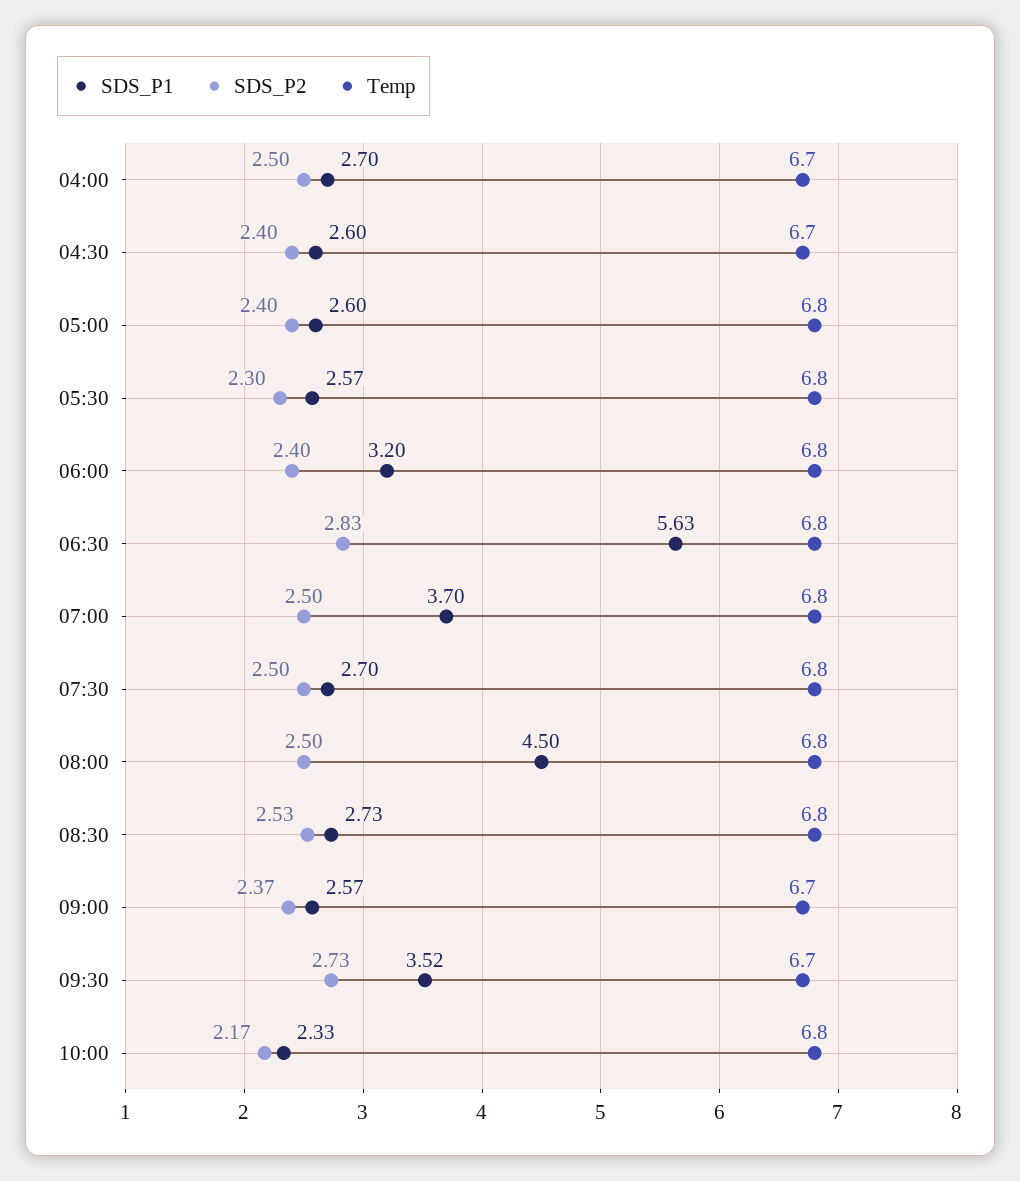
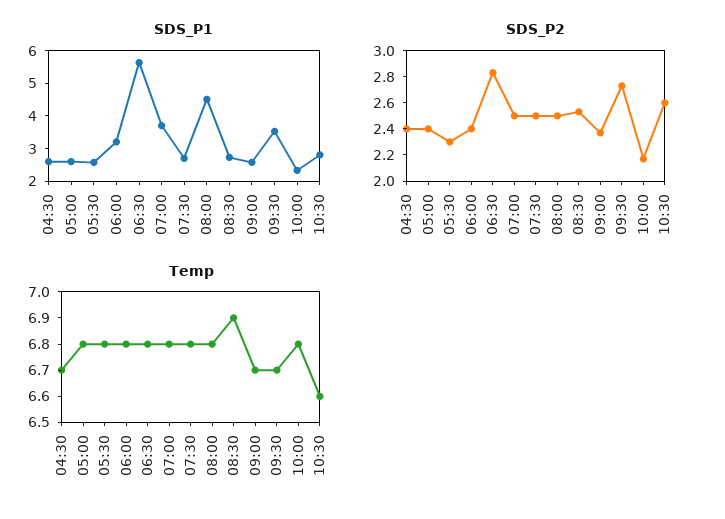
SDS_P1, 04:00: 2.7 -> none
SDS_P2, 04:00: 2.5 -> none
Temp, 04:00: 6.7 -> none
Temp, 08:30: 6.8 -> 6.9
SDS_P1, 10:30: none -> 2.75
SDS_P2, 10:30: none -> 2.6
Temp, 10:30: none -> 6.6

